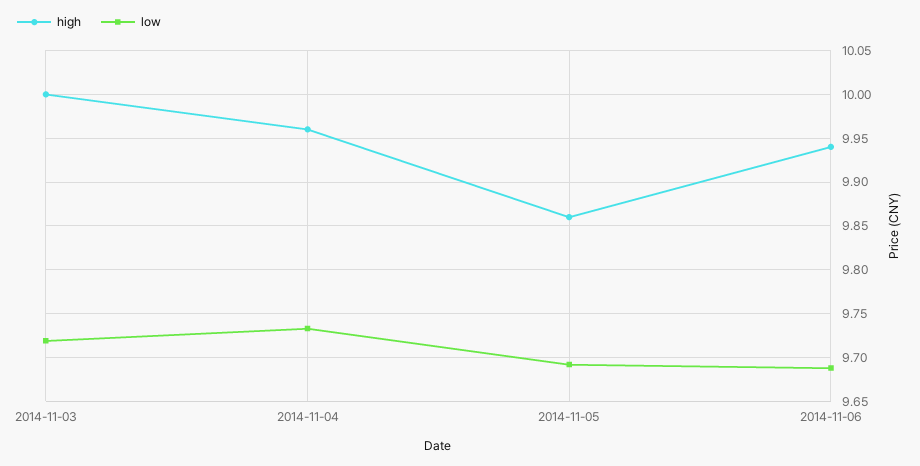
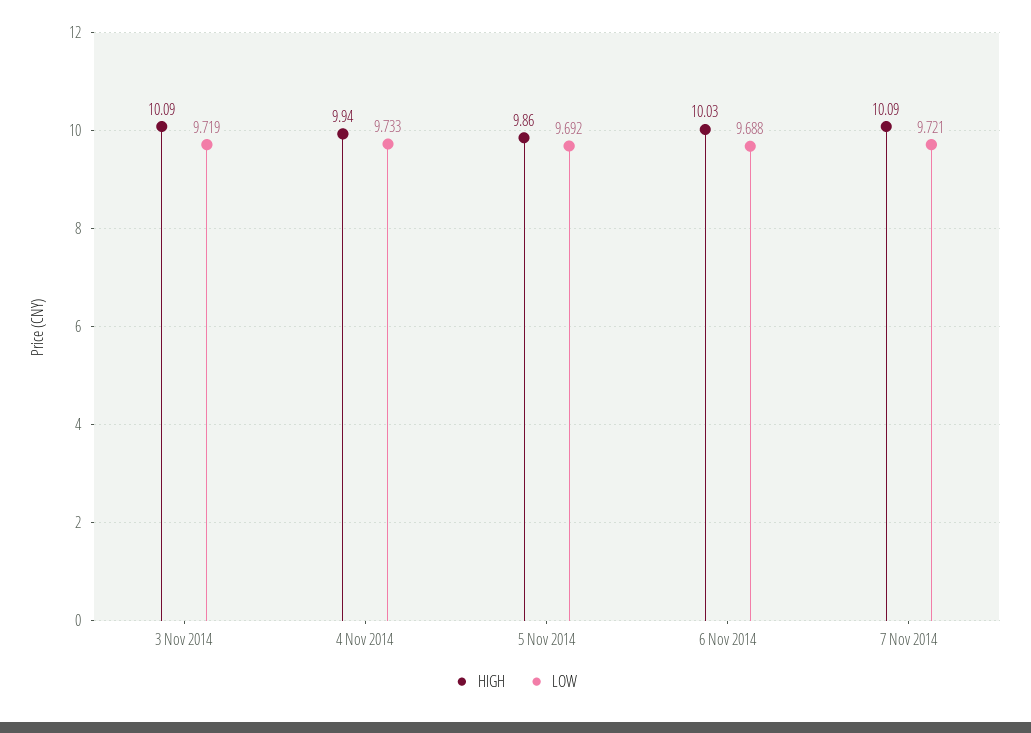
high, 2014-11-03: 10 -> 10.09
high, 2014-11-04: 9.96 -> 9.94
high, 2014-11-06: 9.94 -> 10.03
high, 7 Nov 2014: none -> 10.09
low, 7 Nov 2014: none -> 9.721

